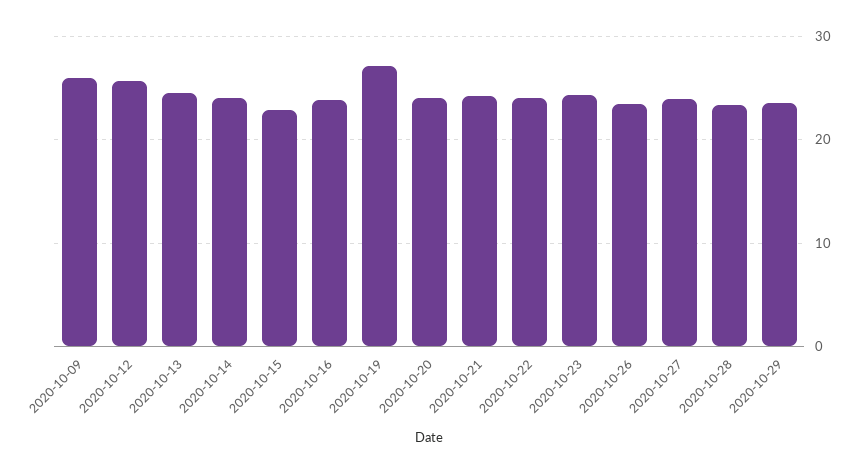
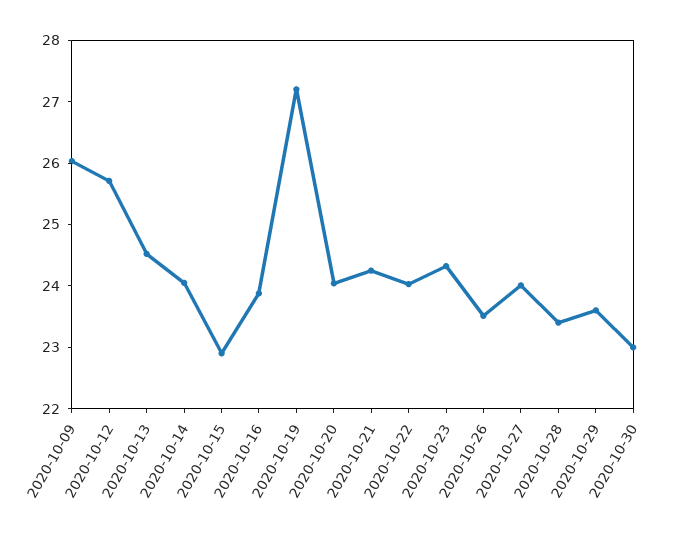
2020-10-30: none -> 23

